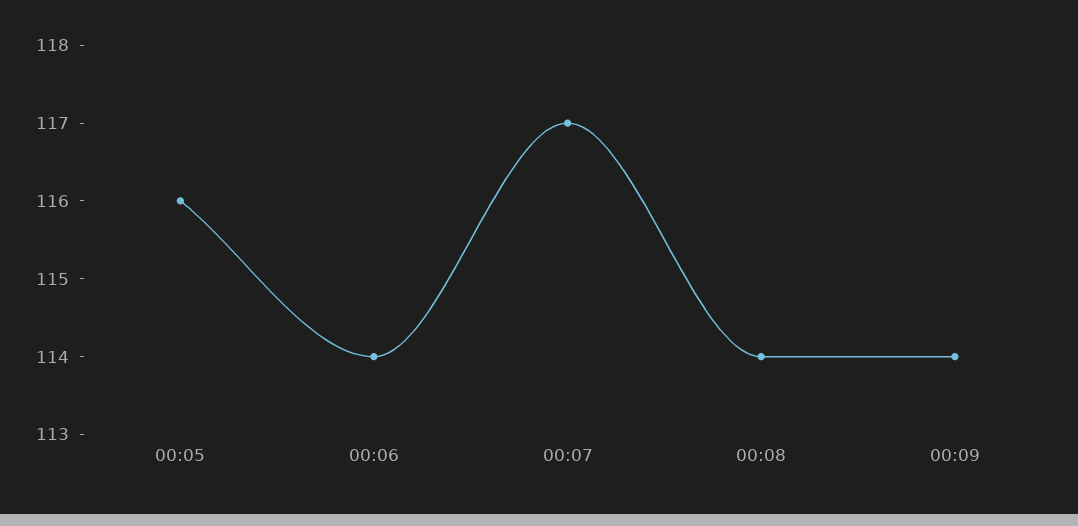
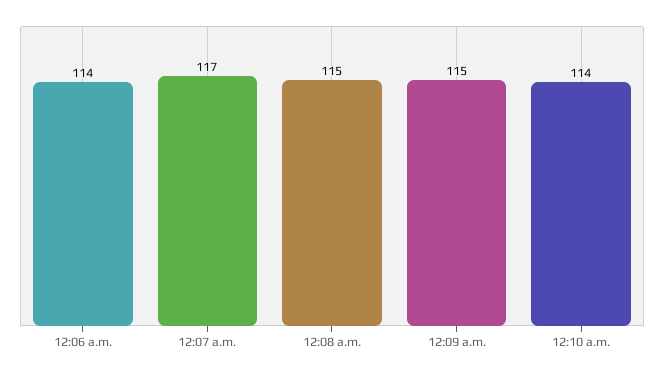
00:05: 116 -> none
00:08: 114 -> 115
00:09: 114 -> 115
12:10 a.m.: none -> 114

